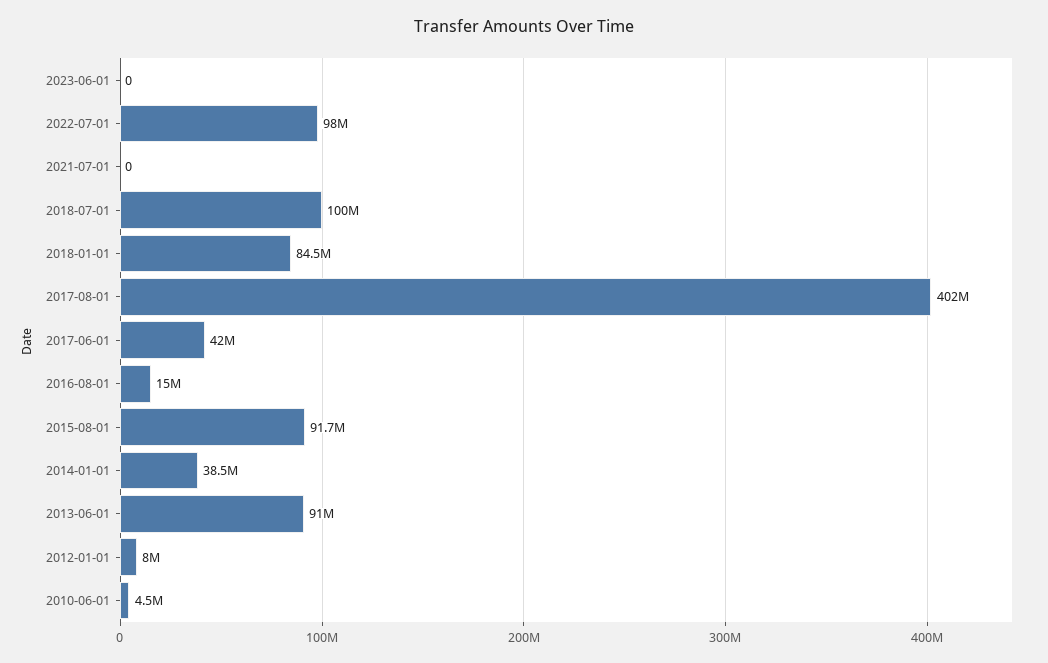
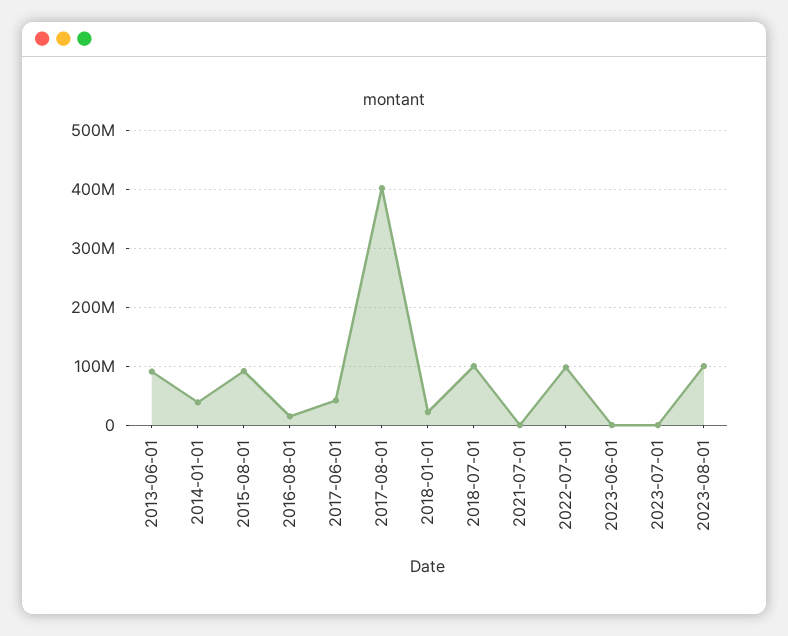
2018-01-01: 84500000 -> 20000000
2012-01-01: 8000000 -> none
2010-06-01: 4500000 -> none
2023-07-01: none -> 0
2023-08-01: none -> 100000000

